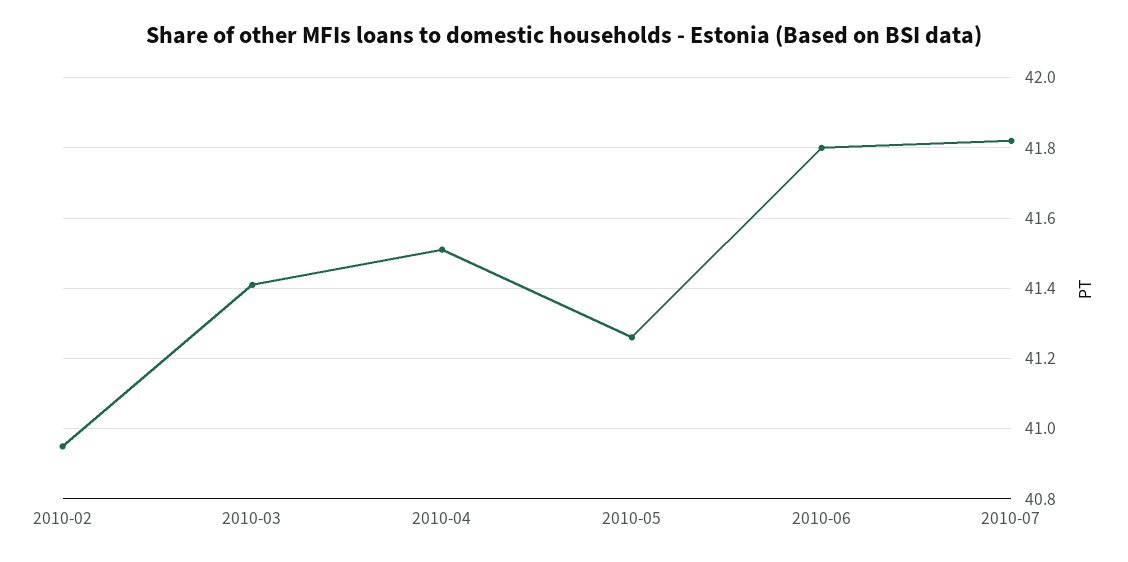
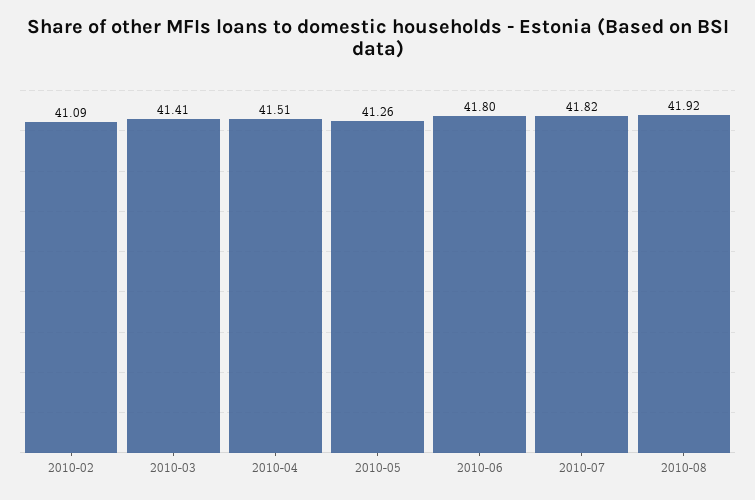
2010-02: 40.95 -> 41.09
2010-08: none -> 41.92

